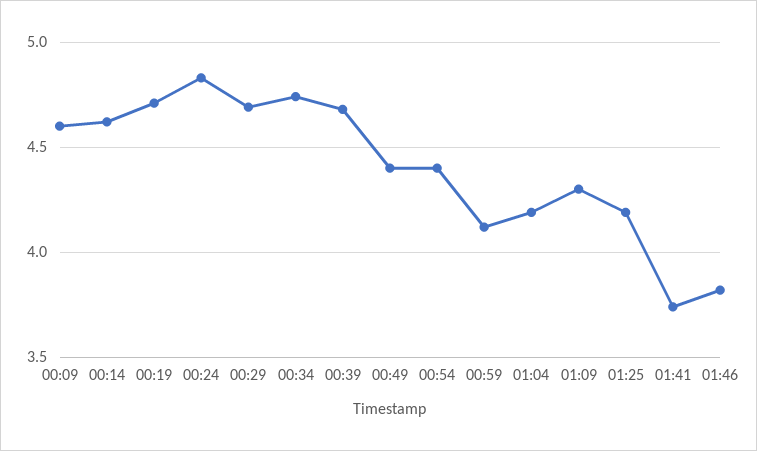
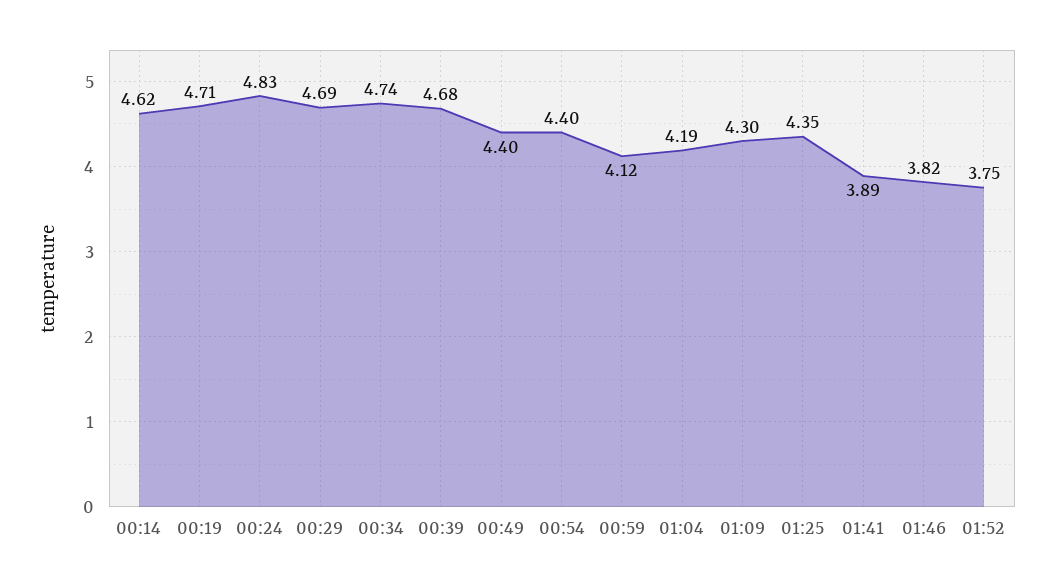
00:09: 4.6 -> none
01:25: 4.2 -> 4.35
01:41: 3.75 -> 3.89
01:52: none -> 3.75

